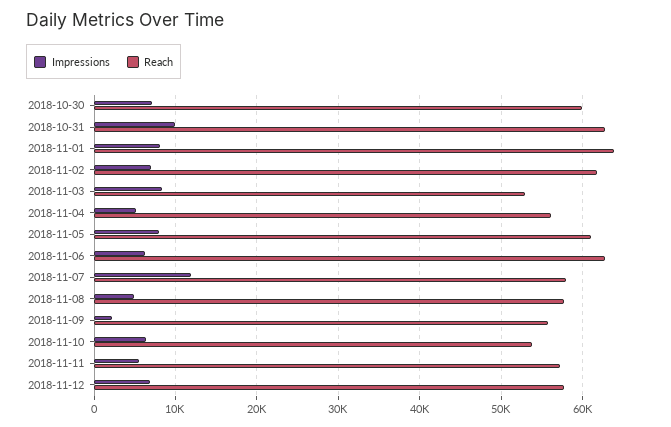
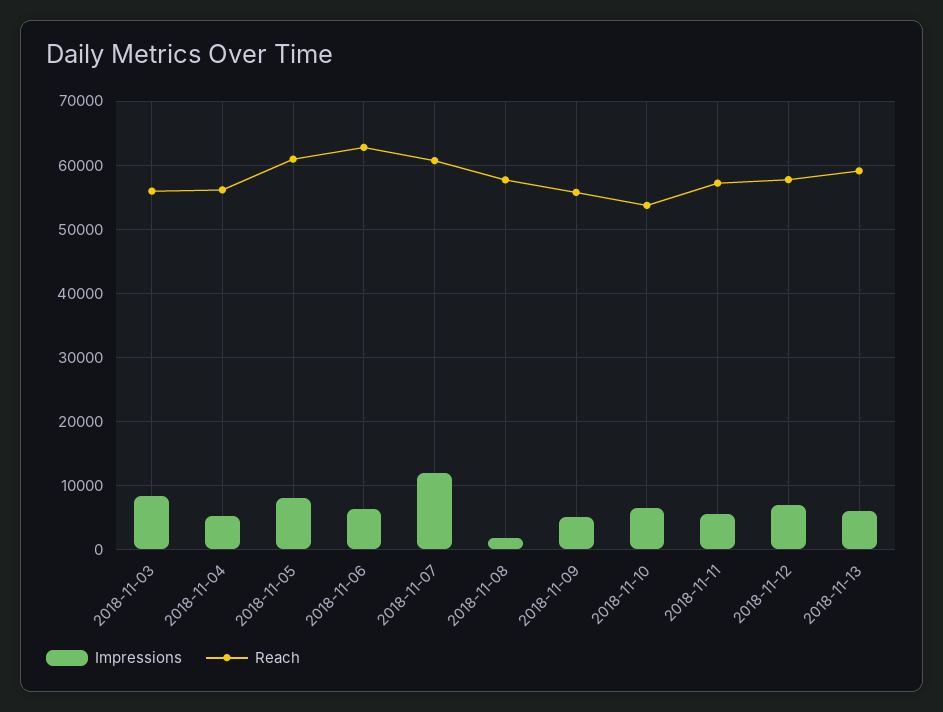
Impressions, 2018-10-30: 7000 -> none
Reach, 2018-10-30: 60000 -> none
Impressions, 2018-10-31: 10000 -> none
Reach, 2018-10-31: 63000 -> none
Impressions, 2018-11-01: 8000 -> none
Reach, 2018-11-01: 64000 -> none
Impressions, 2018-11-02: 7000 -> none
Reach, 2018-11-02: 62000 -> none
Reach, 2018-11-03: 53000 -> 56000
Reach, 2018-11-07: 58000 -> 61000
Impressions, 2018-11-08: 5000 -> 2000
Impressions, 2018-11-09: 2000 -> 5000
Impressions, 2018-11-13: none -> 6000
Reach, 2018-11-13: none -> 59000

